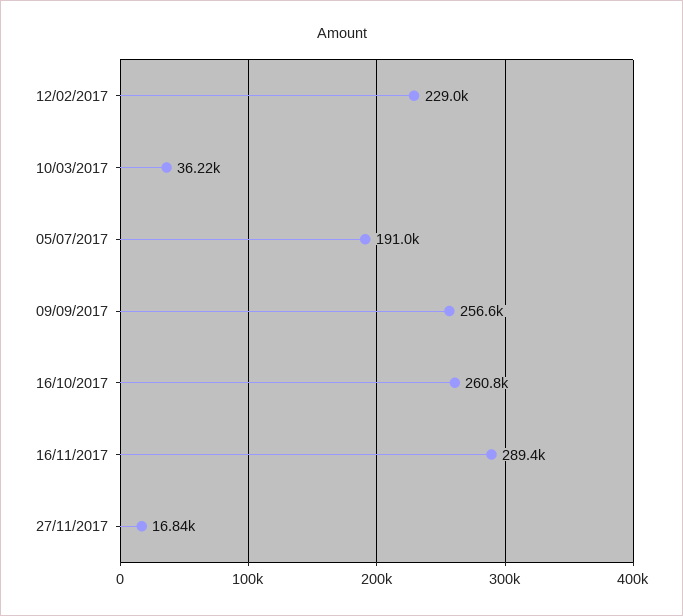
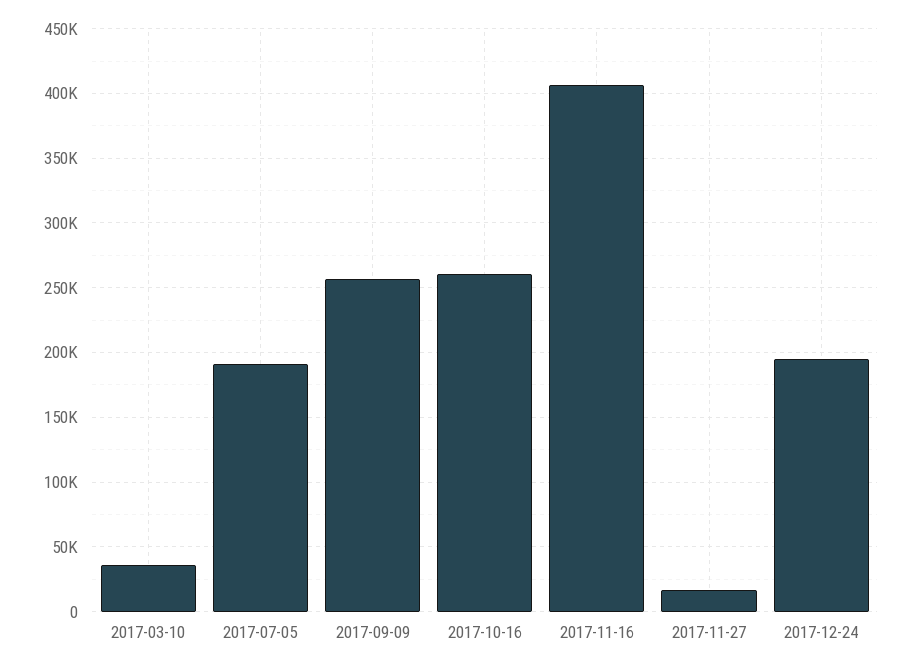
12/02/2017: 229000 -> none
16/11/2017: 289400 -> 405000
2017-12-24: none -> 195000

